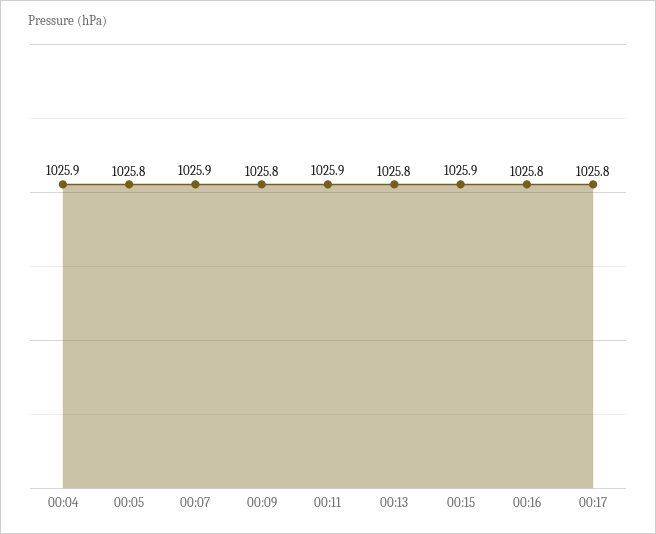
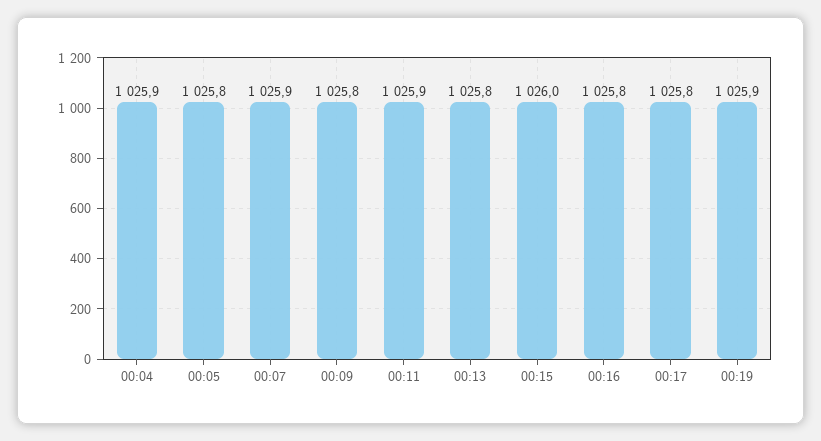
00:15: 1025.9 -> 1026
00:19: none -> 1025.9

